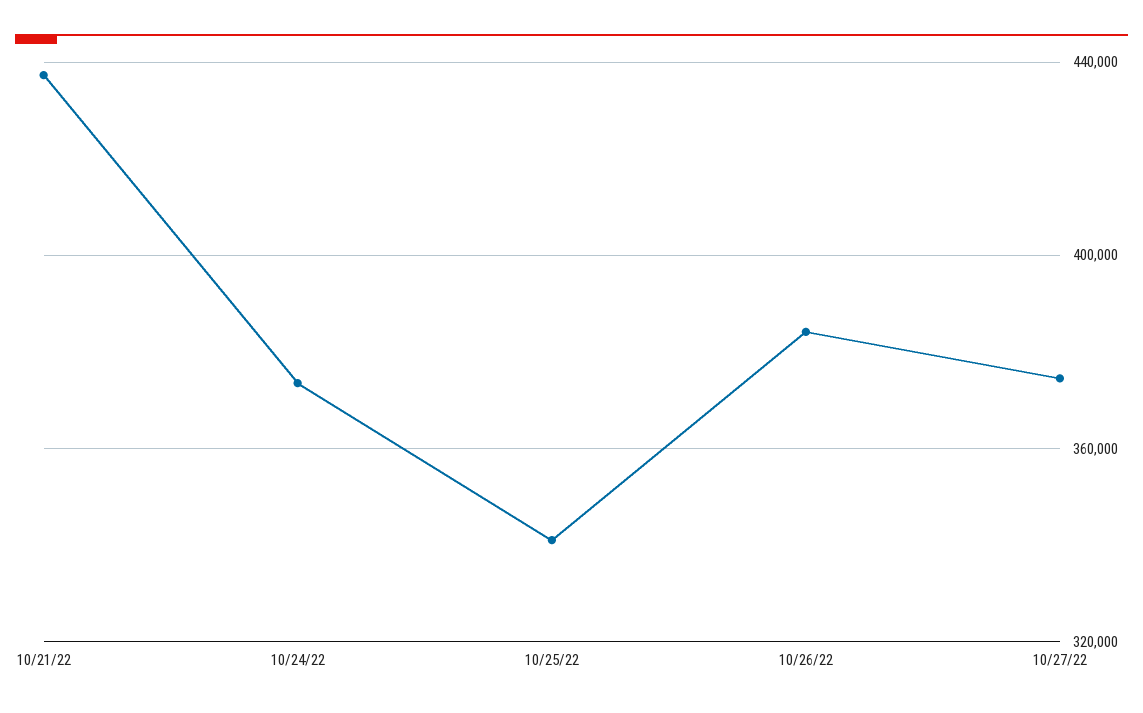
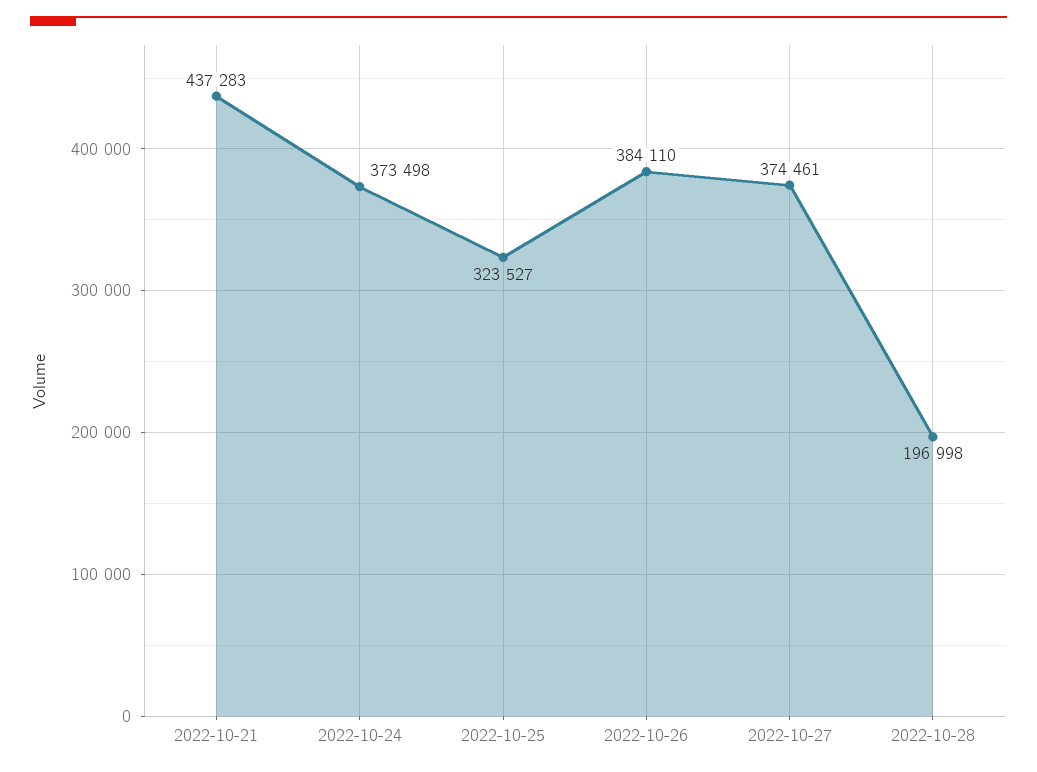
10/25/22: 340000 -> 323527
2022-10-28: none -> 196998

